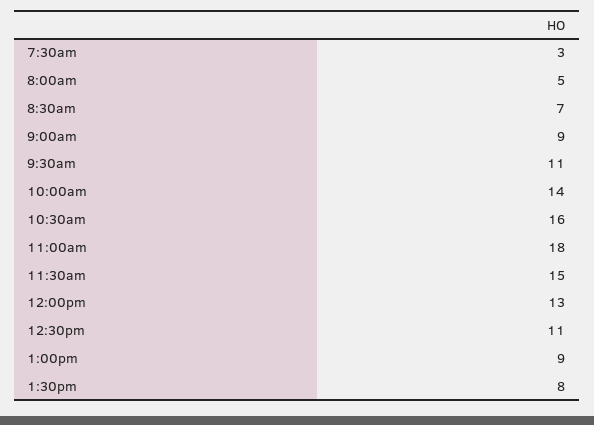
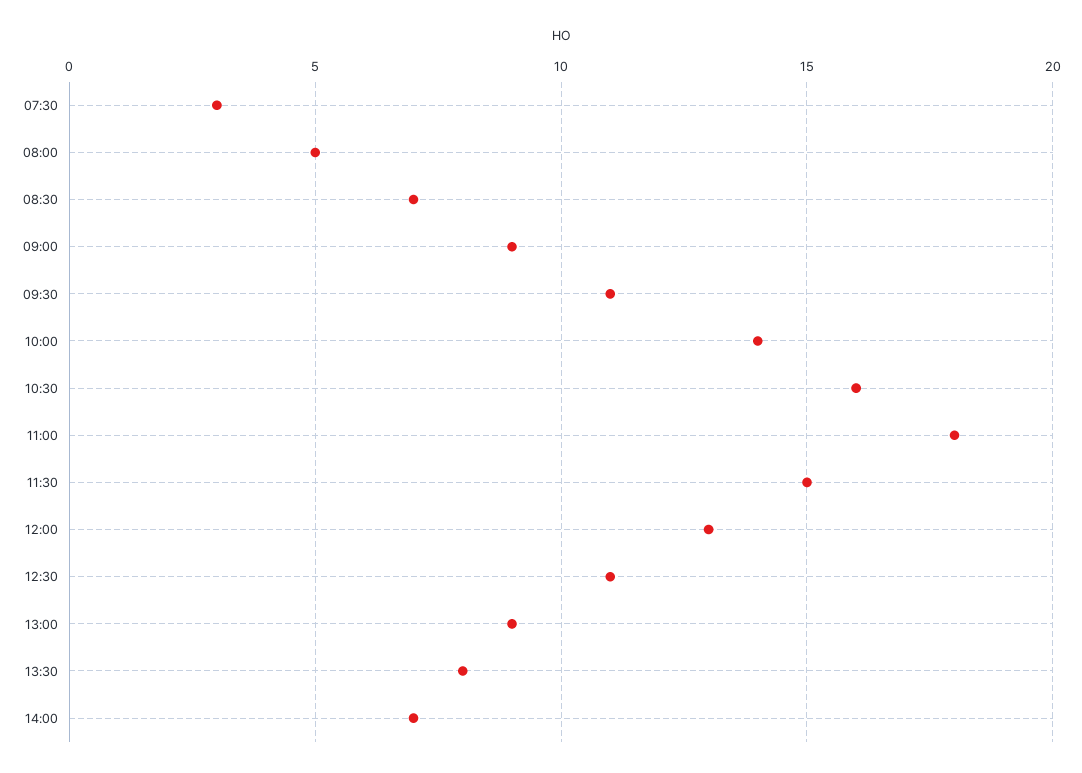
14:00: none -> 7

